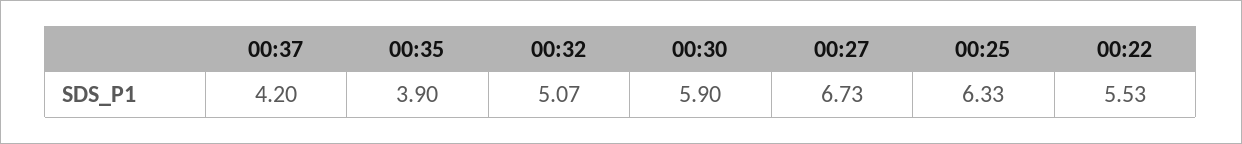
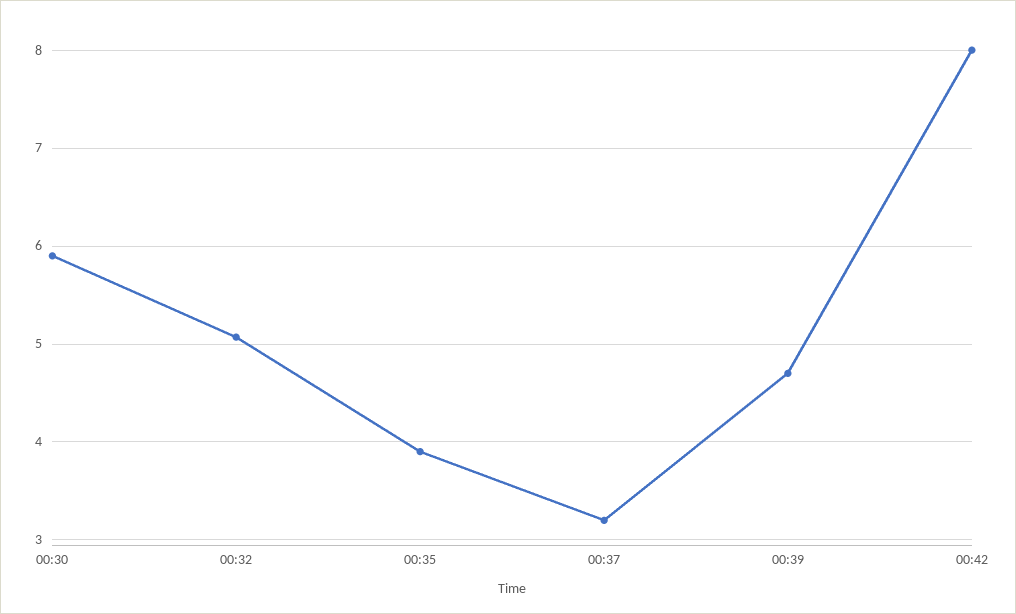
00:37: 4.2 -> 3.2
00:27: 6.73 -> none
00:25: 6.33 -> none
00:22: 5.53 -> none
00:39: none -> 4.7
00:42: none -> 8

